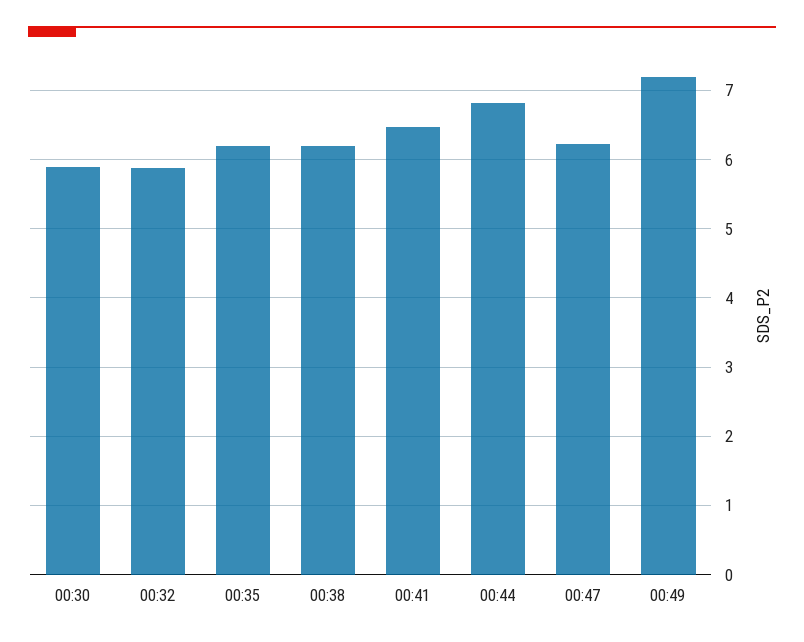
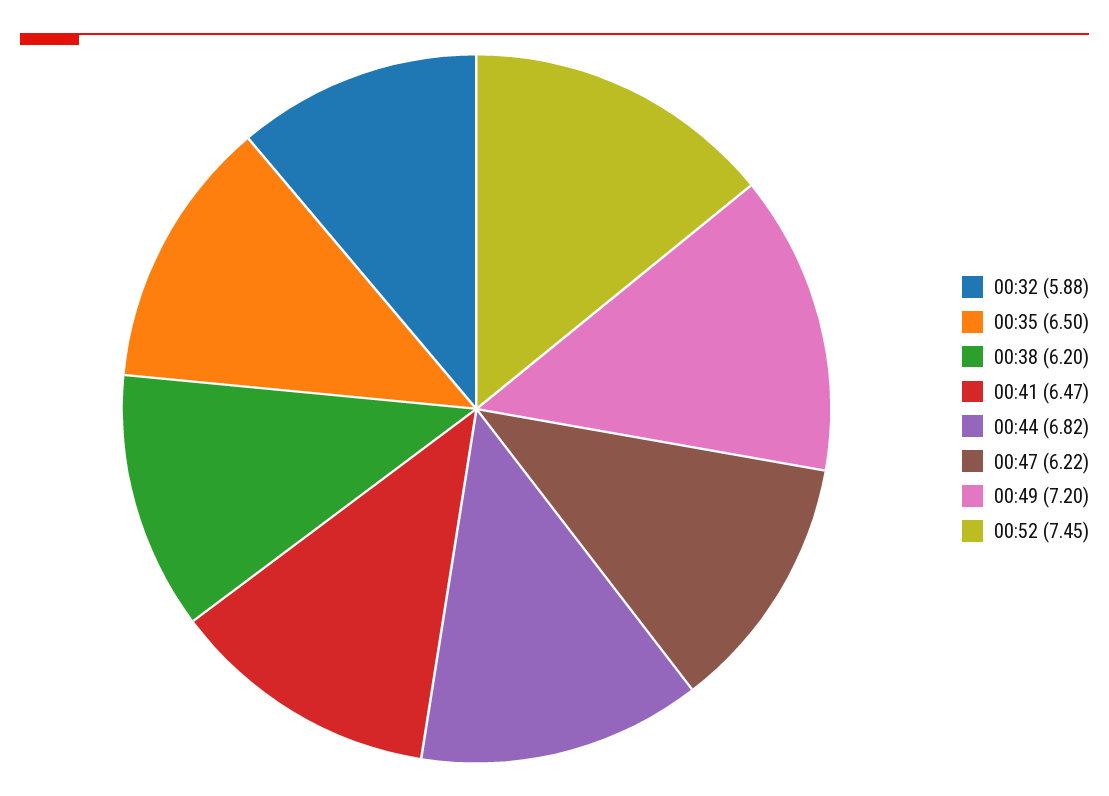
00:30: 5.9 -> none
00:35: 6.2 -> 6.5
00:52: none -> 7.45

